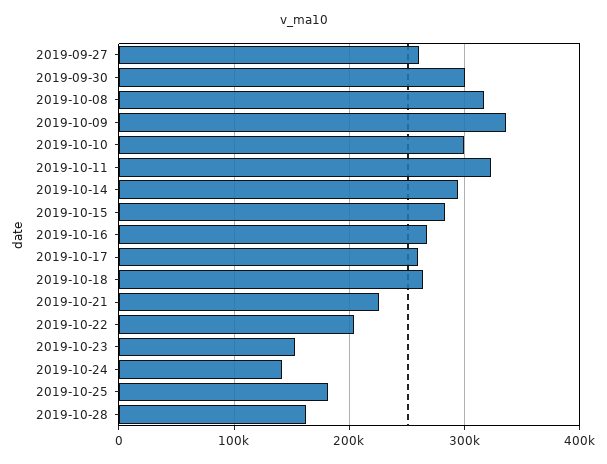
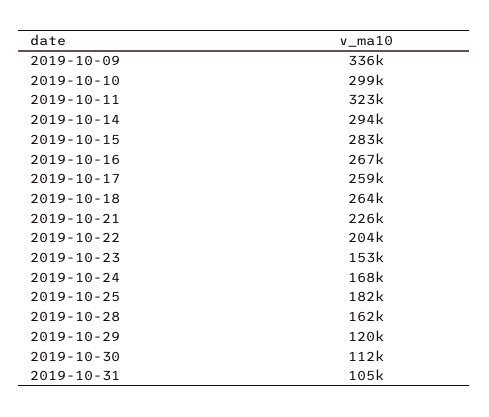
2019-09-27: 260000 -> none
2019-09-30: 300000 -> none
2019-10-08: 320000 -> none
2019-10-24: 140000 -> 168000
2019-10-29: none -> 120000
2019-10-30: none -> 112000
2019-10-31: none -> 105000

